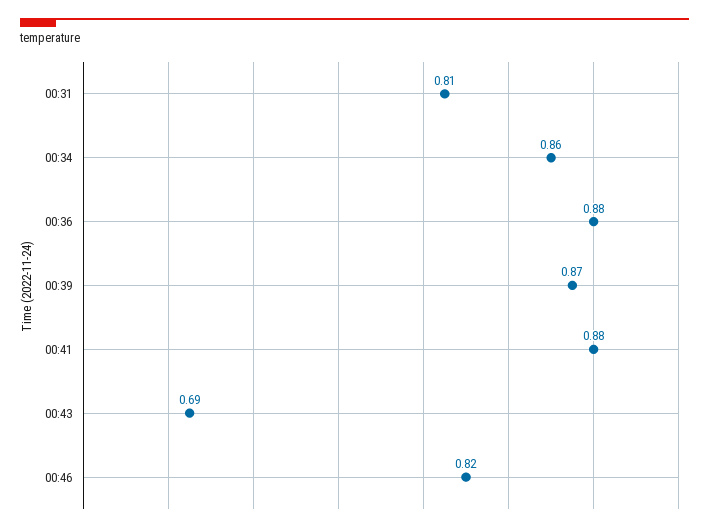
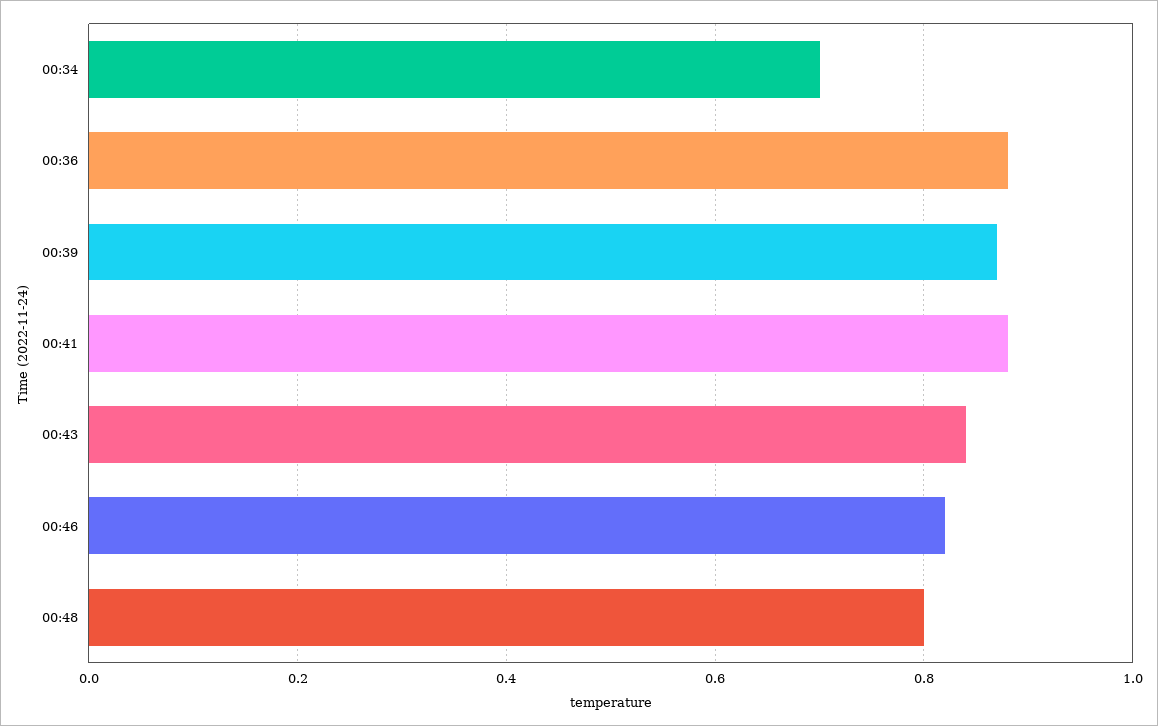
00:31: 0.81 -> none
00:34: 0.86 -> 0.7
00:43: 0.69 -> 0.85
00:48: none -> 0.8

